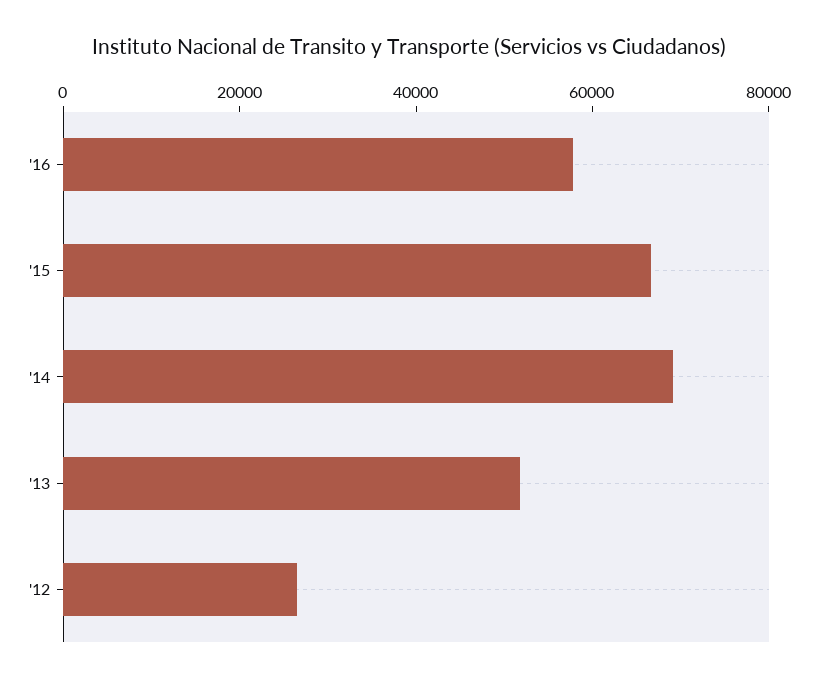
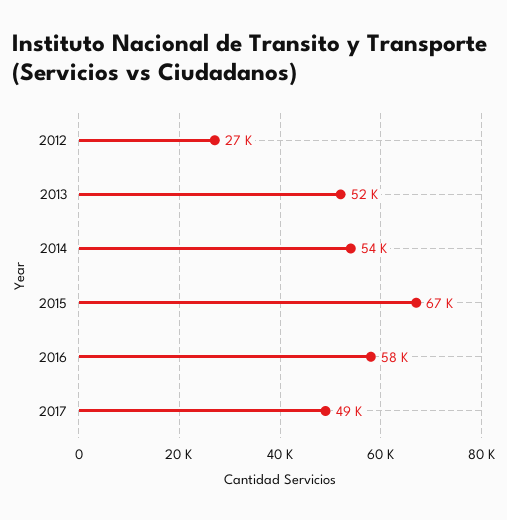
'14: 70000 -> 54000
2017: none -> 49000

